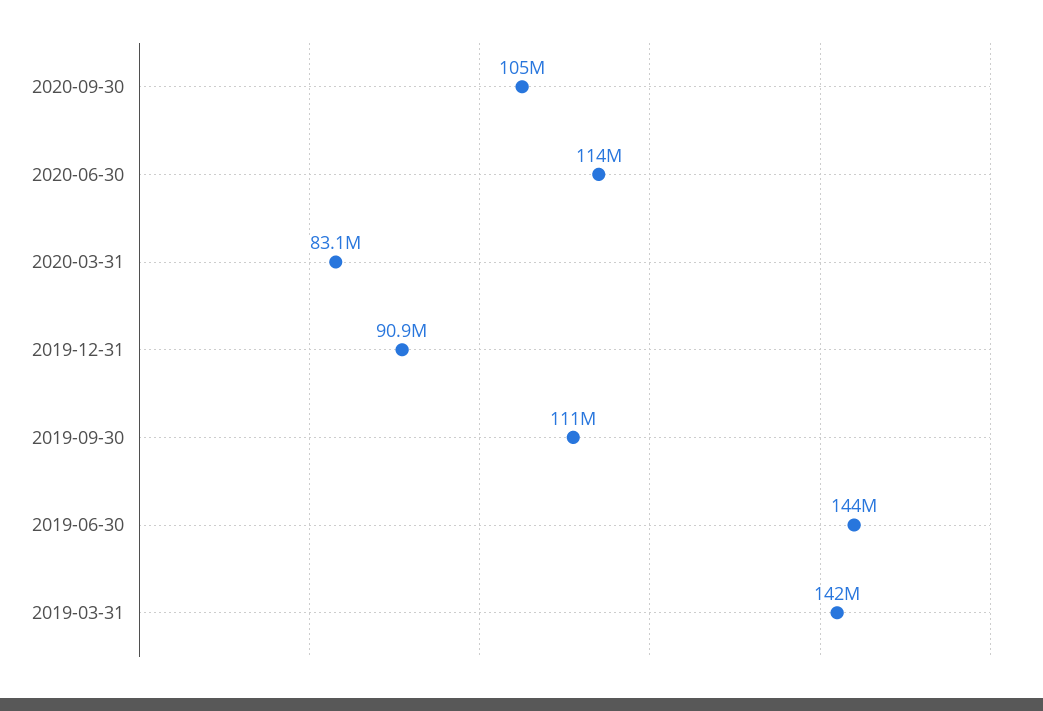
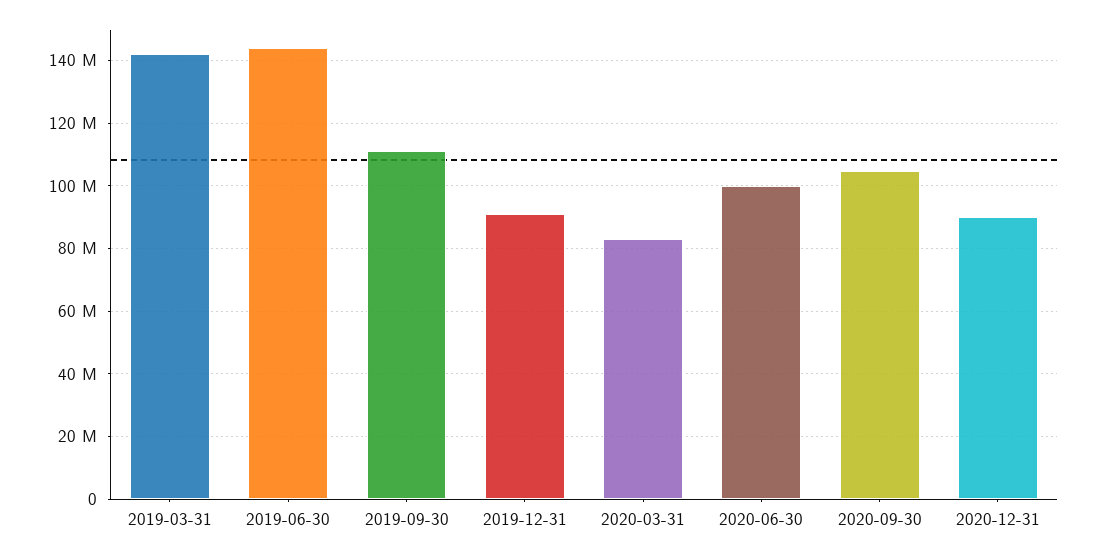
2020-06-30: 114000000 -> 100000000
2020-12-31: none -> 90000000

